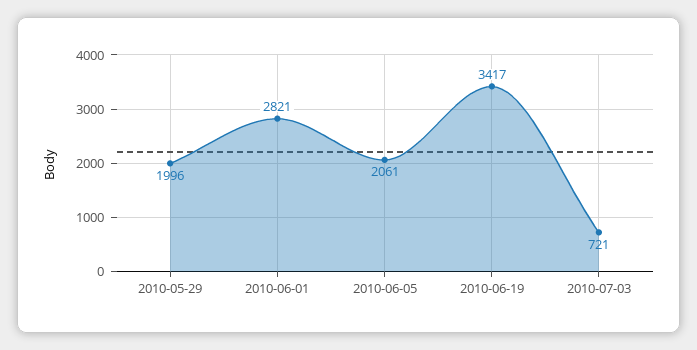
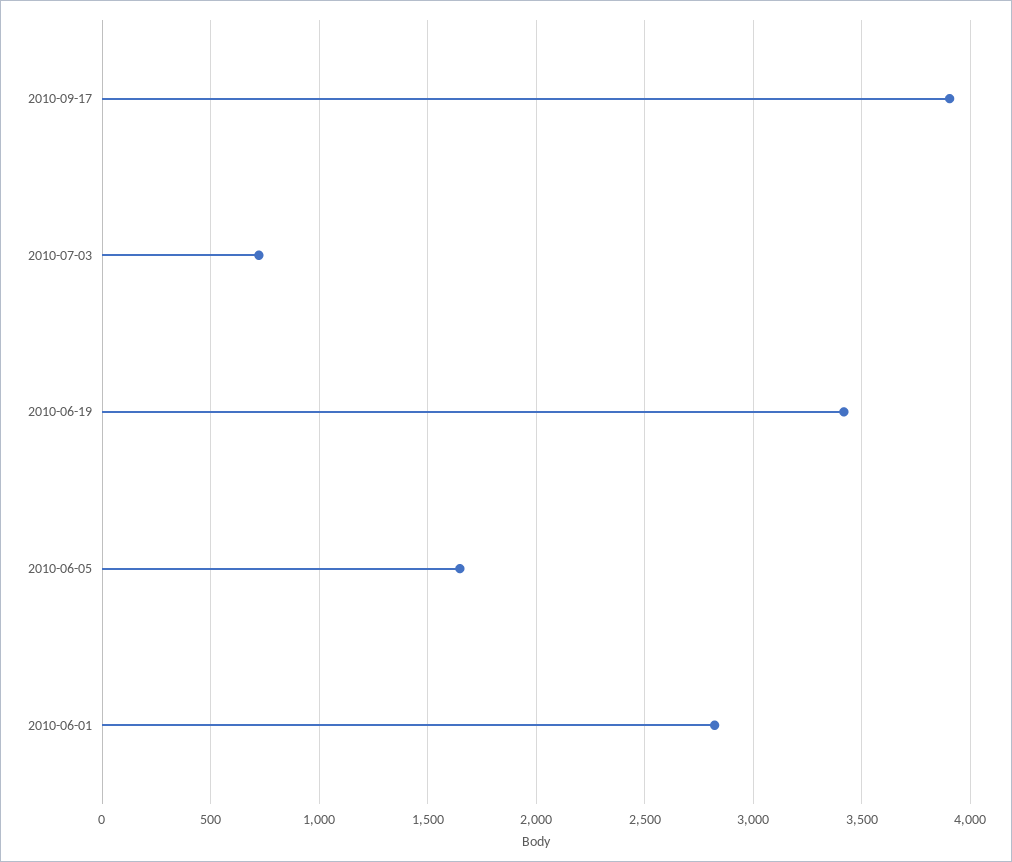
2010-05-29: 1996 -> none
2010-06-05: 2061 -> 1650
2010-09-17: none -> 3900

